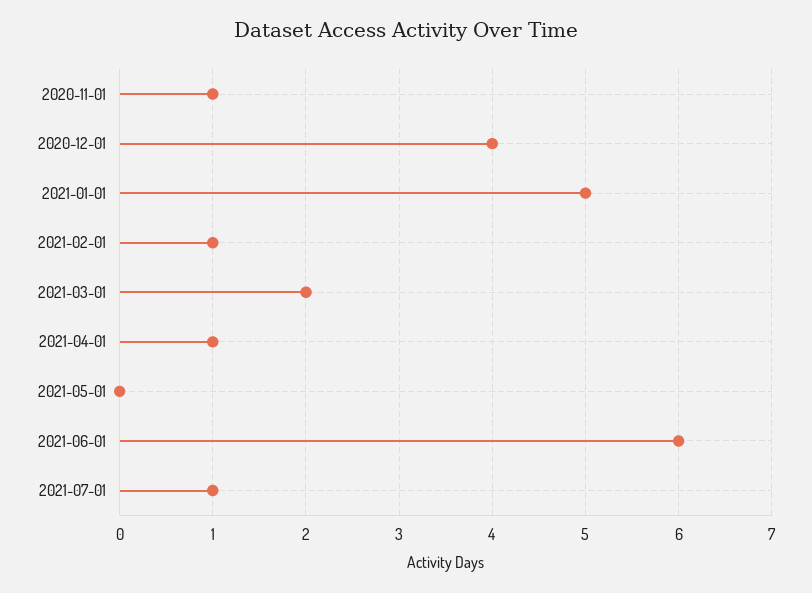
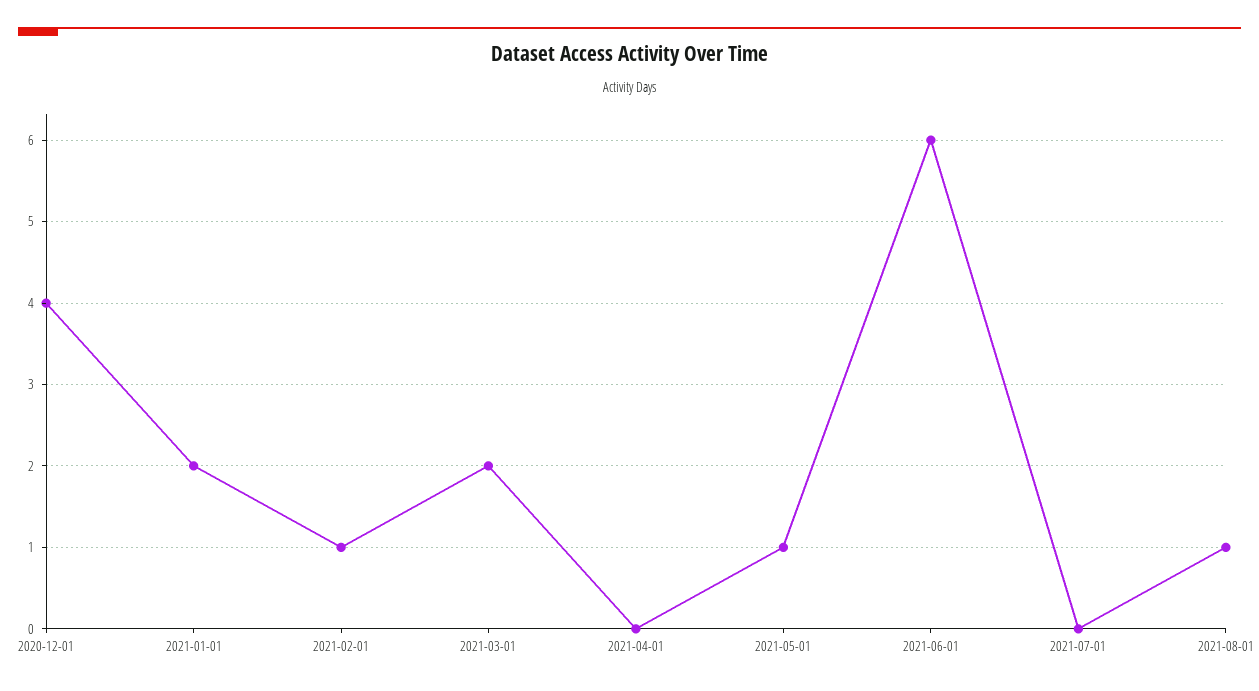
2020-11-01: 1 -> none
2021-01-01: 5 -> 2
2021-04-01: 1 -> 0
2021-05-01: 0 -> 1
2021-07-01: 1 -> 0
2021-08-01: none -> 1

